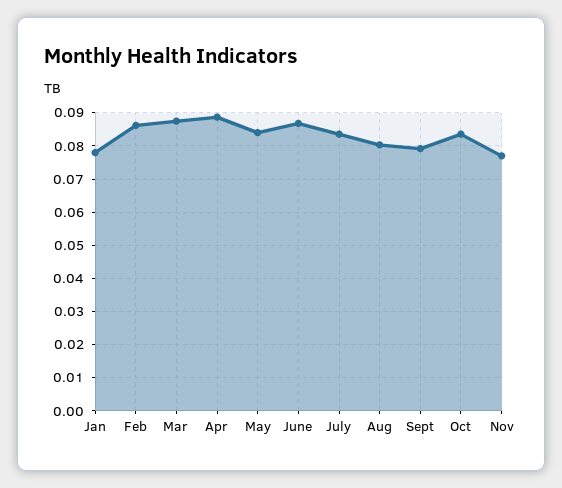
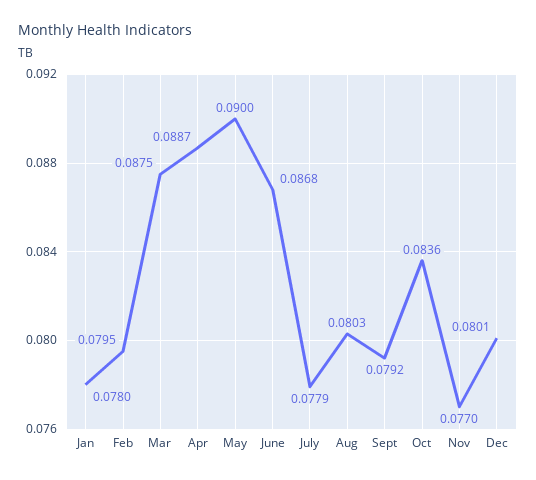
Feb: 0.086 -> 0.0795
May: 0.084 -> 0.09
July: 0.084 -> 0.0779
Dec: none -> 0.0801

